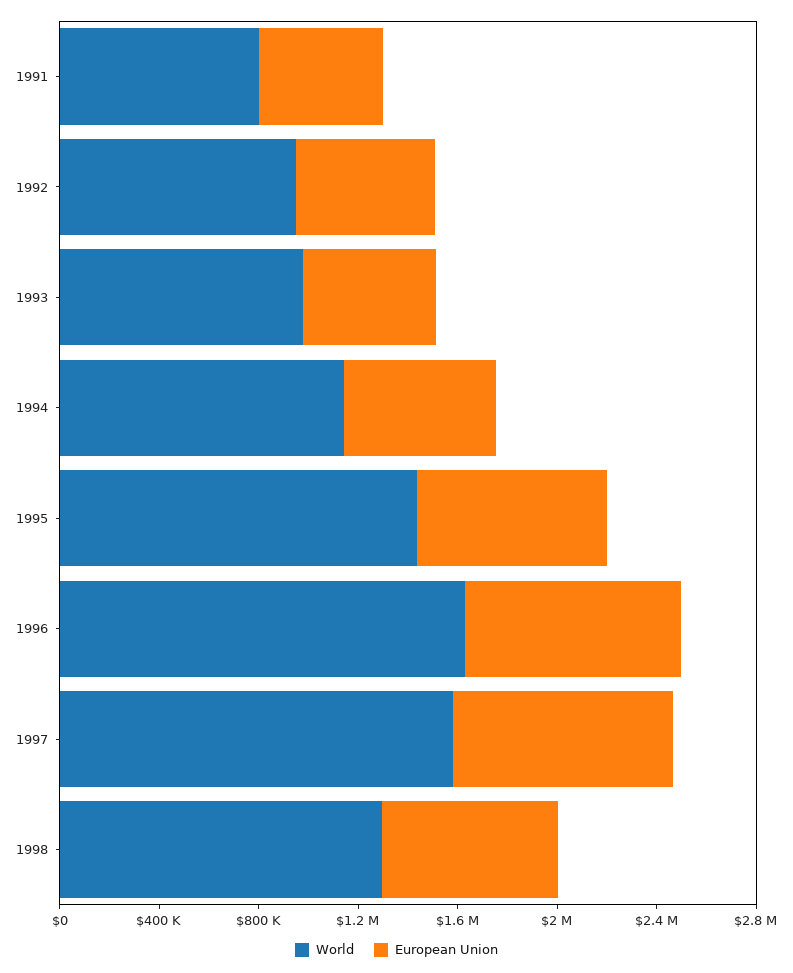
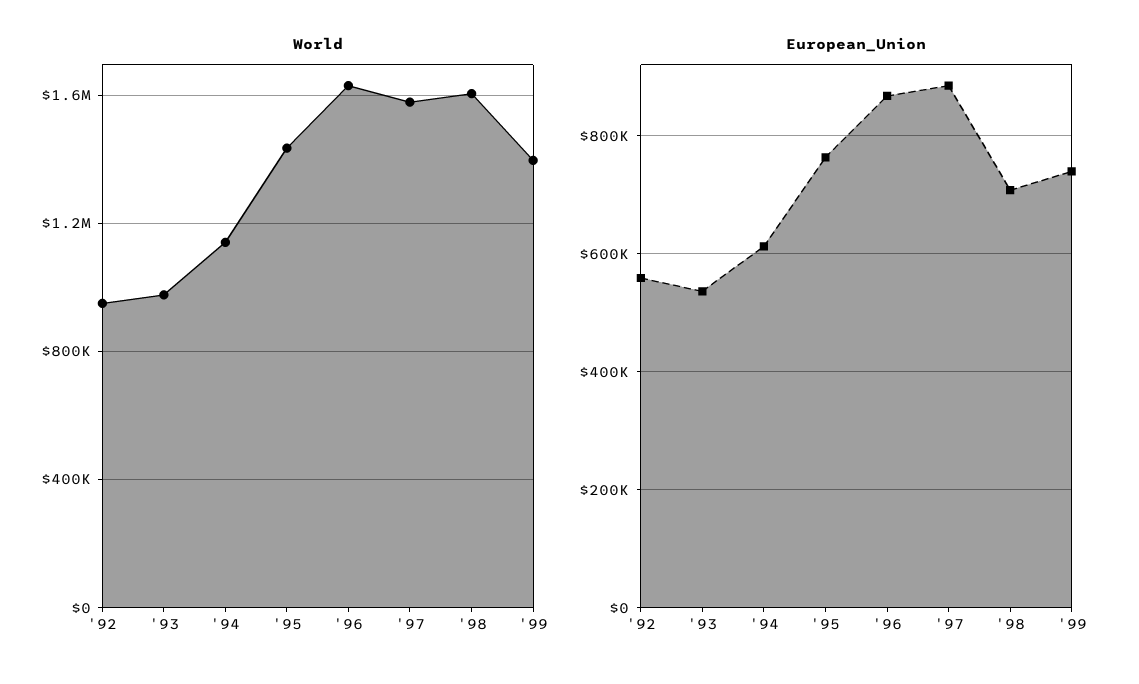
World, 1991: 800000 -> none
European Union, 1991: 500000 -> none
World, 1998: 1300000 -> 1600000
World, '99: none -> 1400000
European Union, '99: none -> 740000

